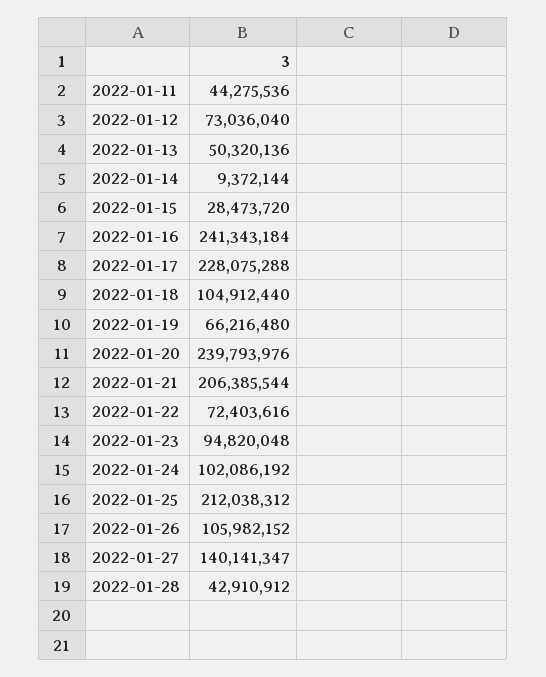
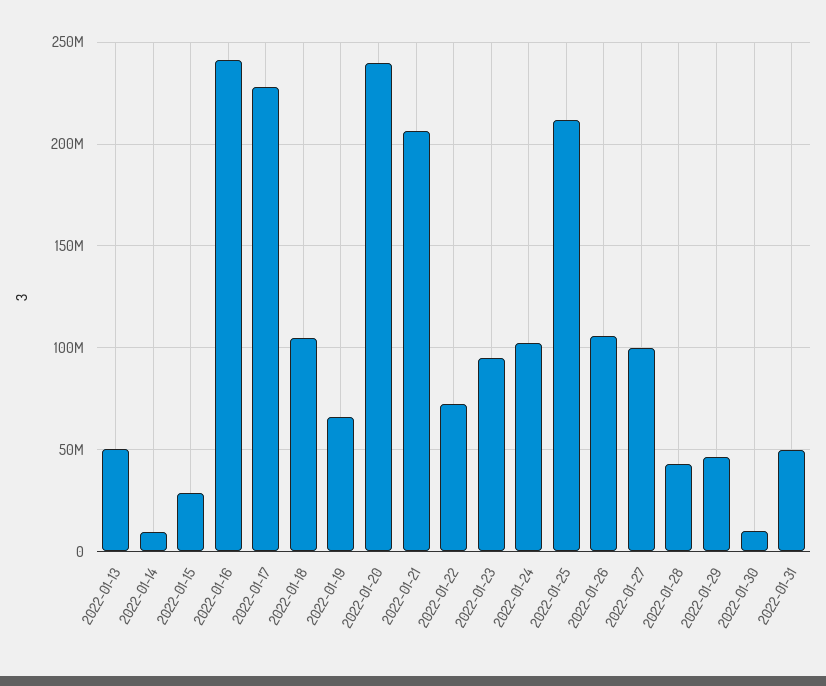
2022-01-11: 44275536 -> none
2022-01-12: 73036040 -> none
2022-01-27: 140141347 -> 100000000
2022-01-29: none -> 45000000
2022-01-30: none -> 10000000
2022-01-31: none -> 50000000

